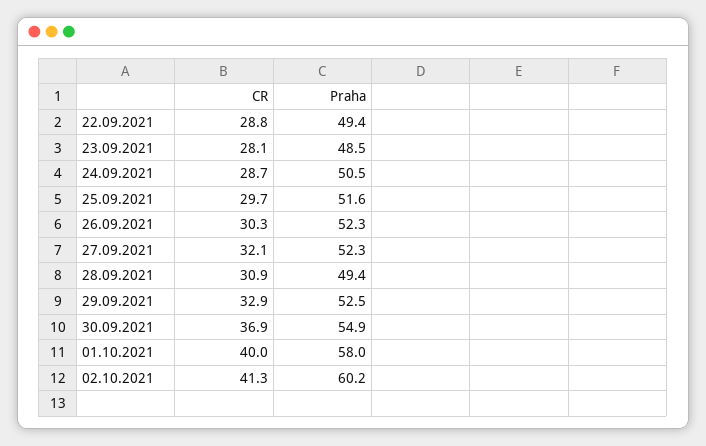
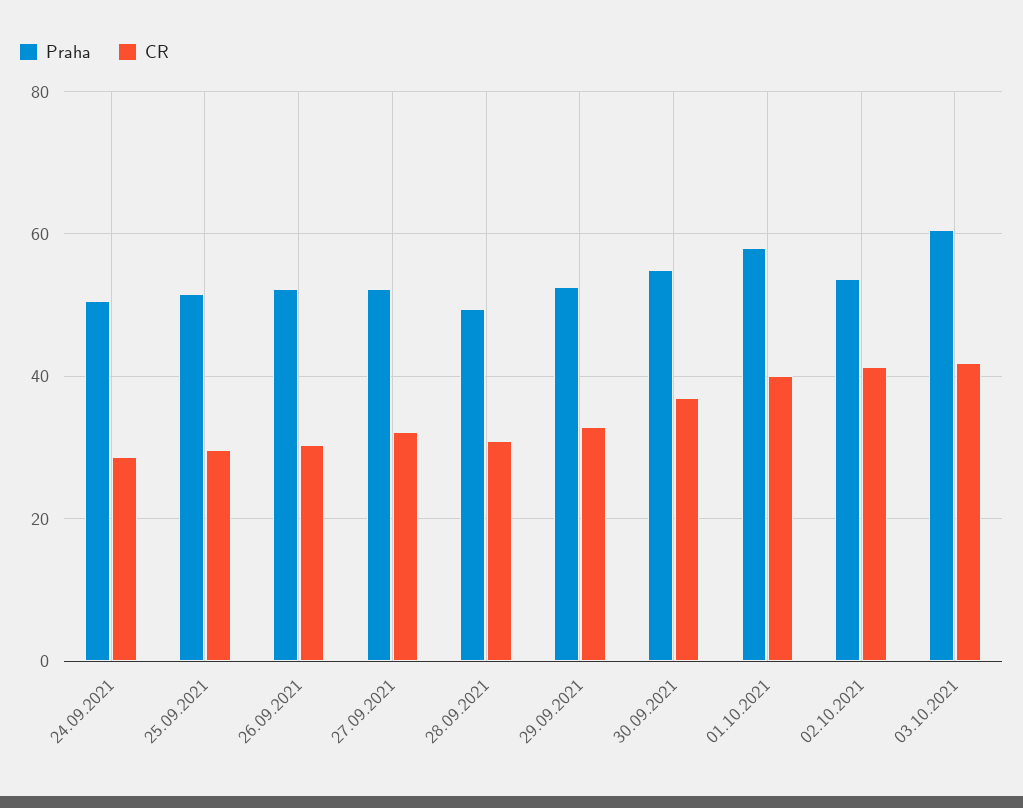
CR, 22.09.2021: 28.8 -> none
Praha, 22.09.2021: 49.4 -> none
CR, 23.09.2021: 28.1 -> none
Praha, 23.09.2021: 48.5 -> none
Praha, 02.10.2021: 60.2 -> 54
Praha, 03.10.2021: none -> 60
CR, 03.10.2021: none -> 42

